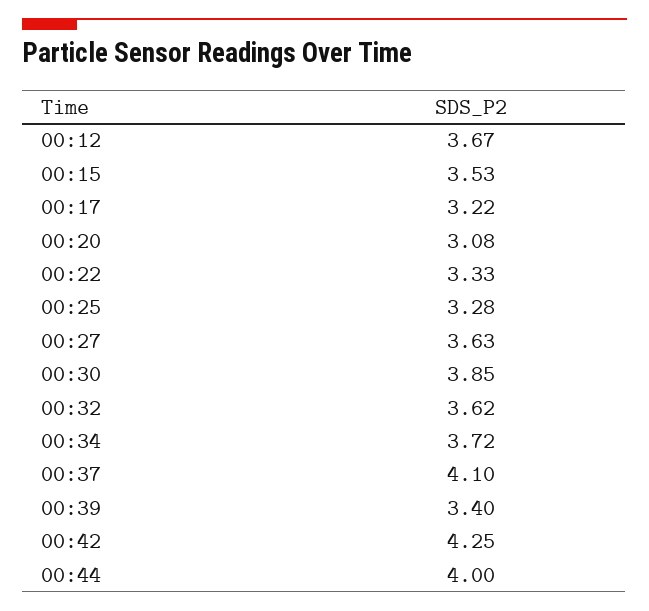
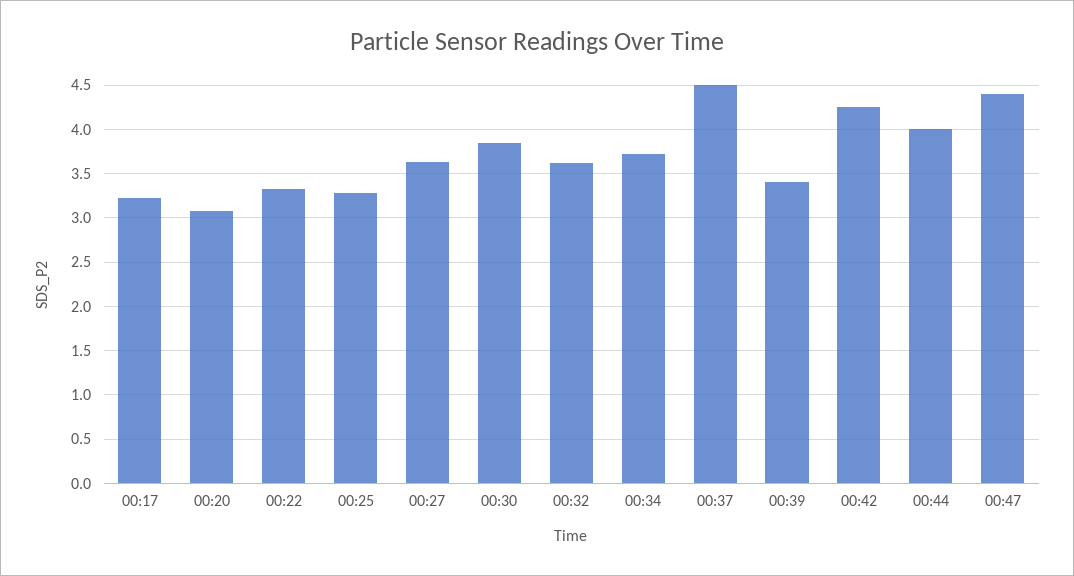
00:12: 3.67 -> none
00:15: 3.53 -> none
00:37: 4.1 -> 4.5
00:47: none -> 4.4

